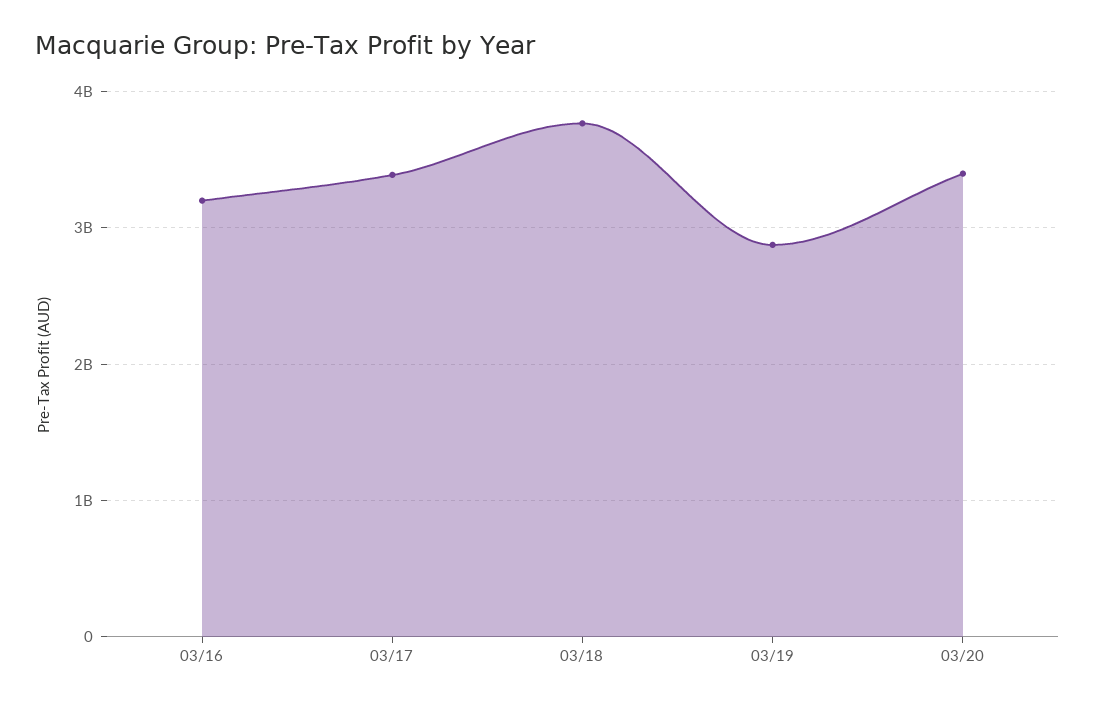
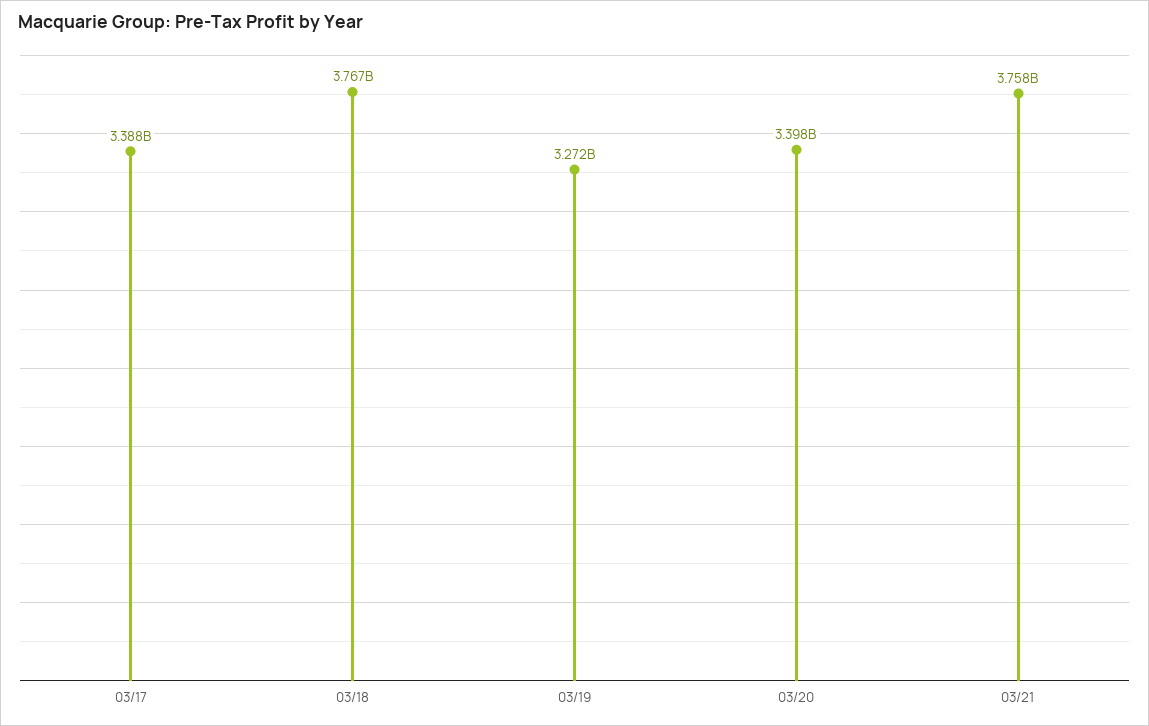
03/16: 3200000000 -> none
03/19: 2900000000 -> 3272000000
03/21: none -> 3758000000

